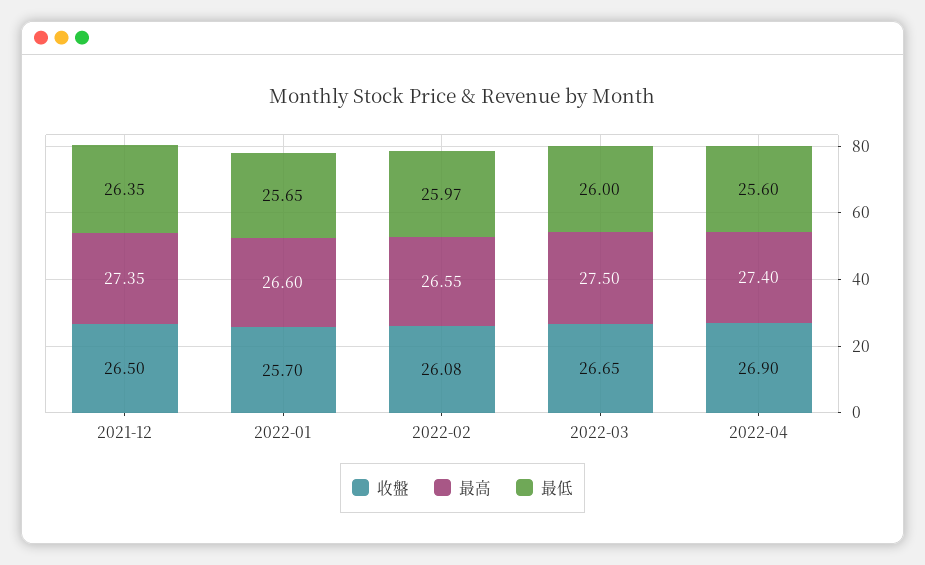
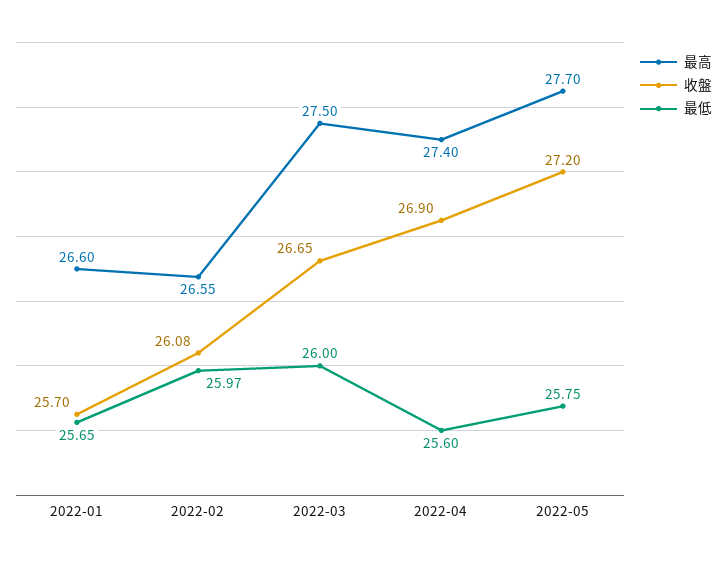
收盤, 2021-12: 26.5 -> none
最高, 2021-12: 27.35 -> none
最低, 2021-12: 26.35 -> none
最高, 2022-05: none -> 27.7
收盤, 2022-05: none -> 27.2
最低, 2022-05: none -> 25.75

